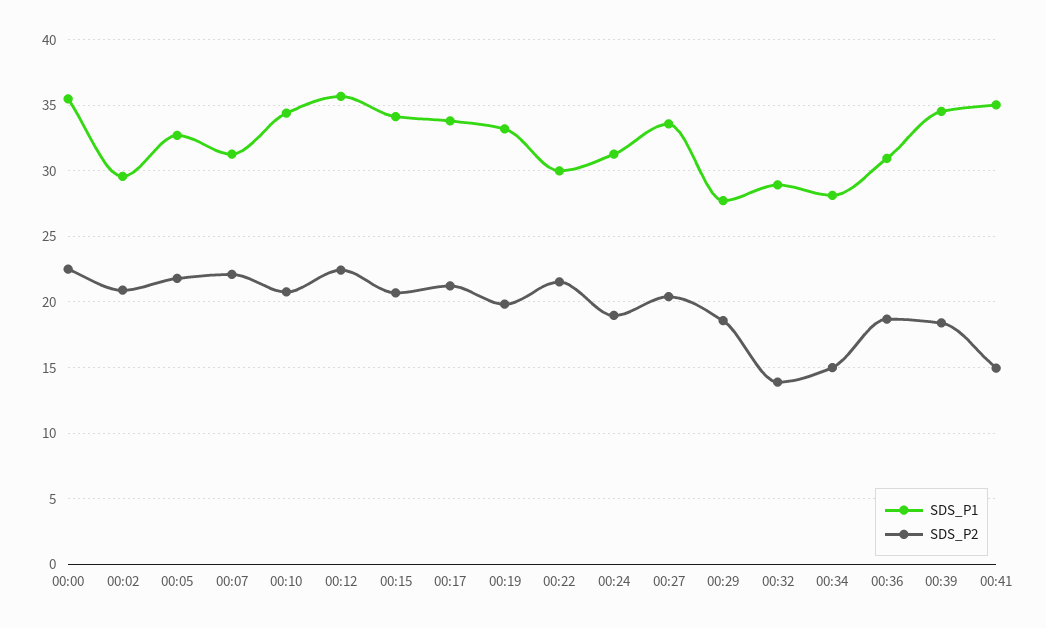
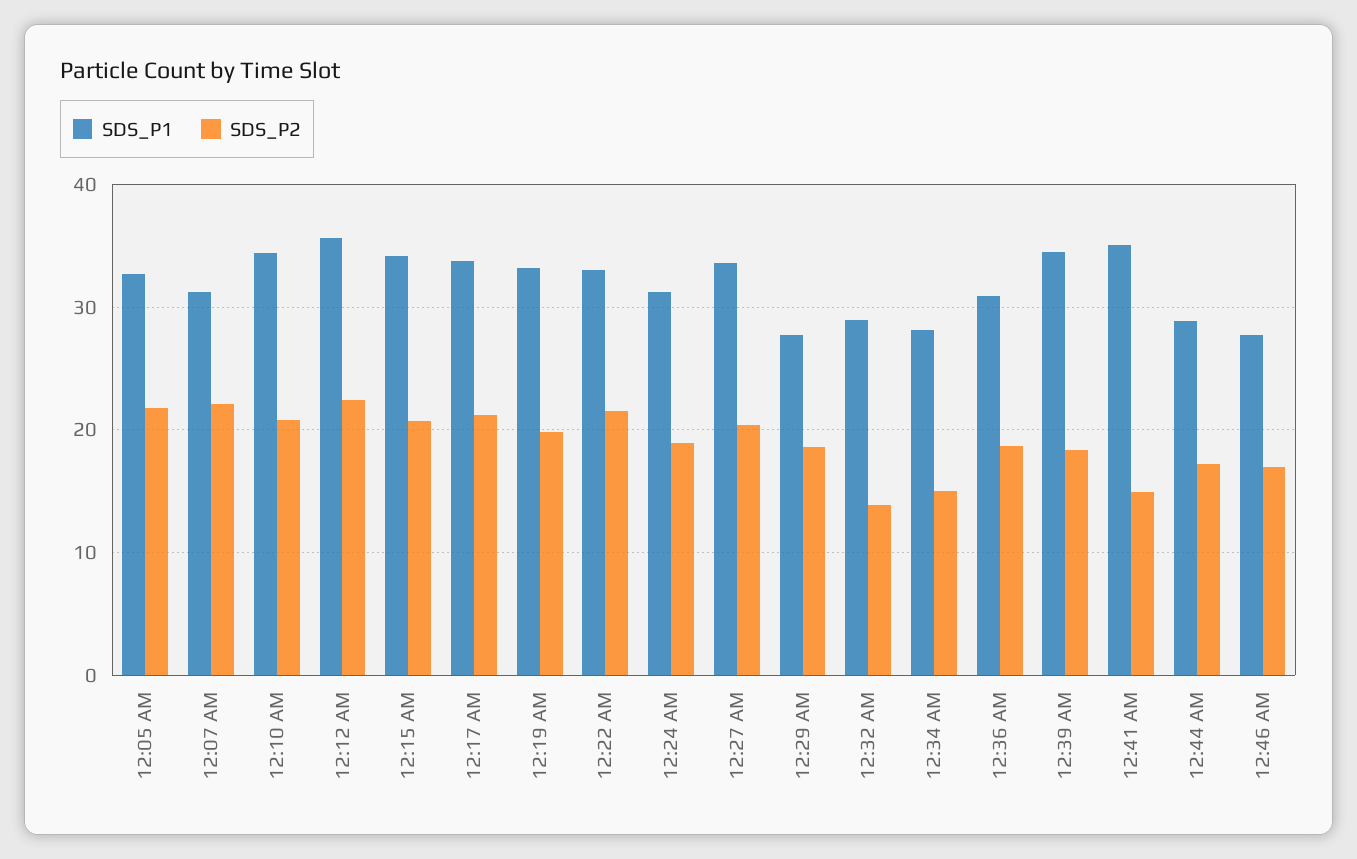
SDS_P1, 00:00: 35.5 -> none
SDS_P2, 00:00: 22.5 -> none
SDS_P1, 00:02: 29.5 -> none
SDS_P2, 00:02: 21 -> none
SDS_P1, 00:22: 30 -> 33
SDS_P1, 12:44 AM: none -> 29
SDS_P2, 12:44 AM: none -> 17
SDS_P1, 12:46 AM: none -> 28
SDS_P2, 12:46 AM: none -> 17

